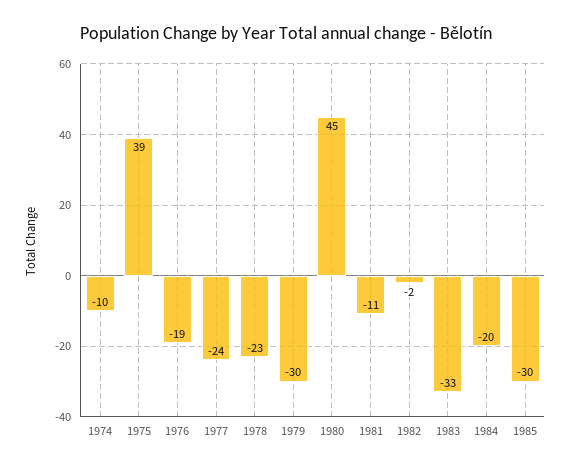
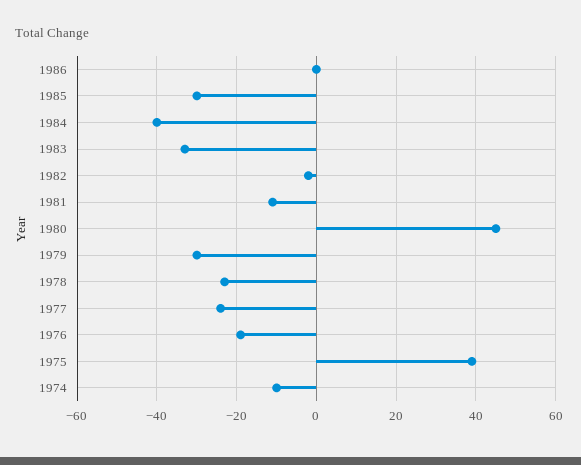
1984: -20 -> -40
1986: none -> 0

